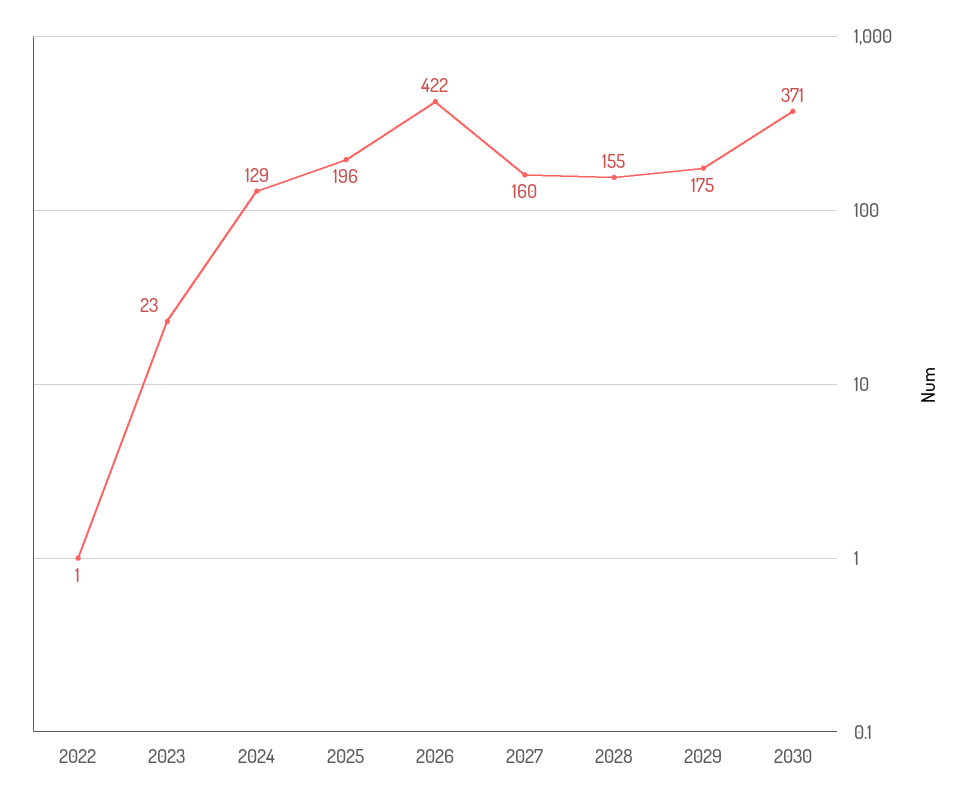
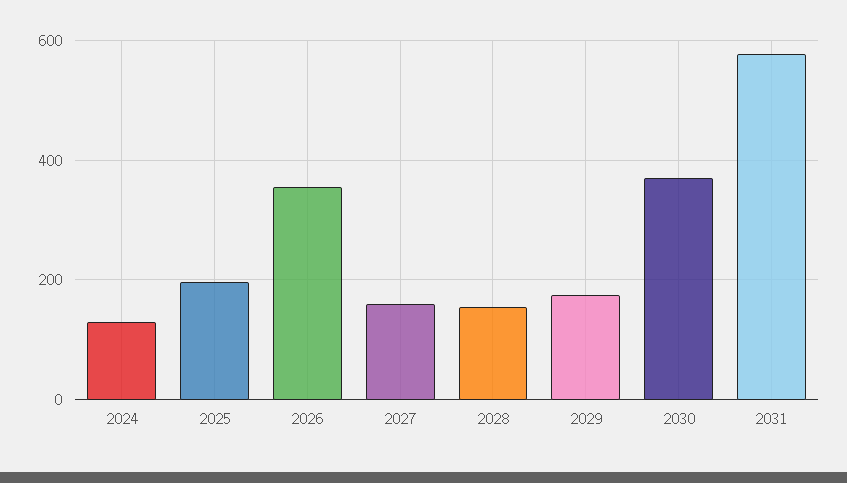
2022: 1 -> none
2023: 23 -> none
2026: 422 -> 360
2031: none -> 580

